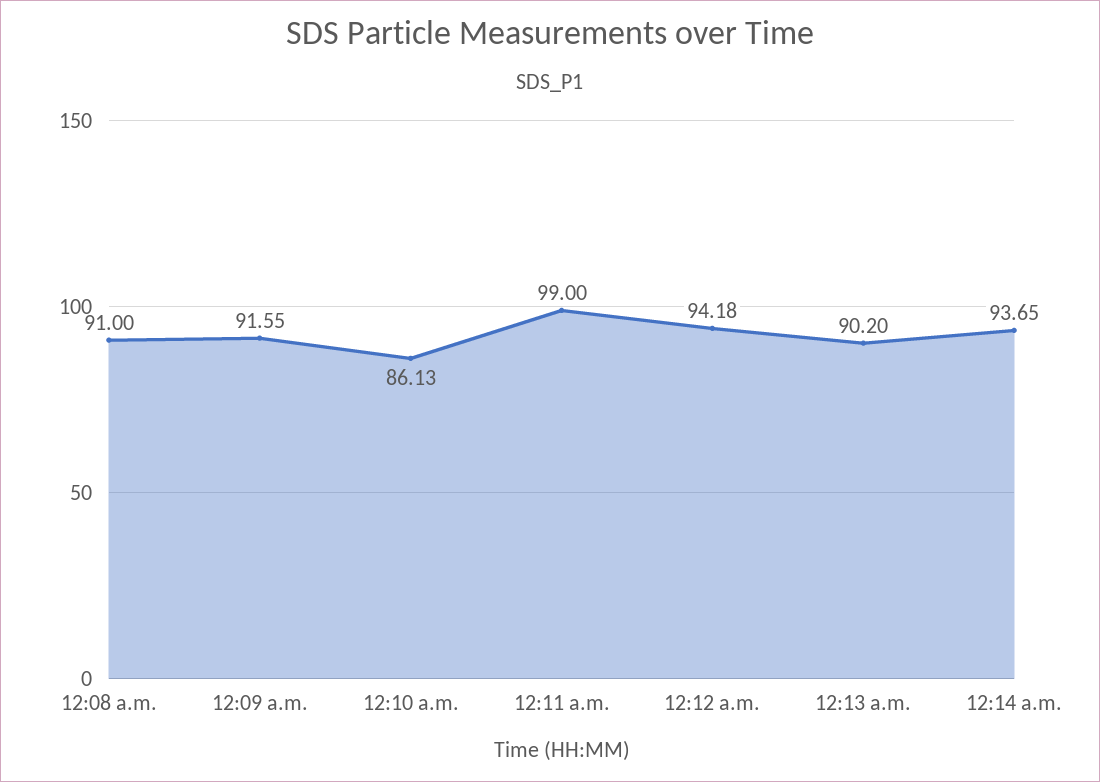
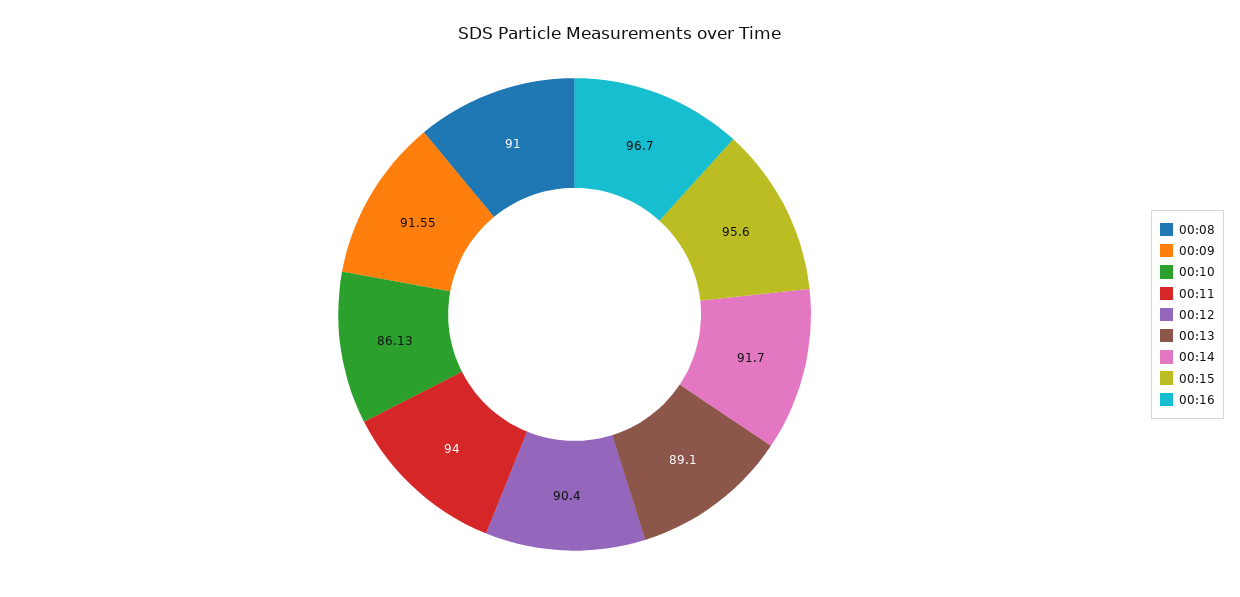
12:11 a.m.: 99 -> 94
12:12 a.m.: 94.18 -> 90.4
12:13 a.m.: 90.2 -> 89.1
12:14 a.m.: 93.65 -> 91.7
00:15: none -> 95.6
00:16: none -> 96.7

